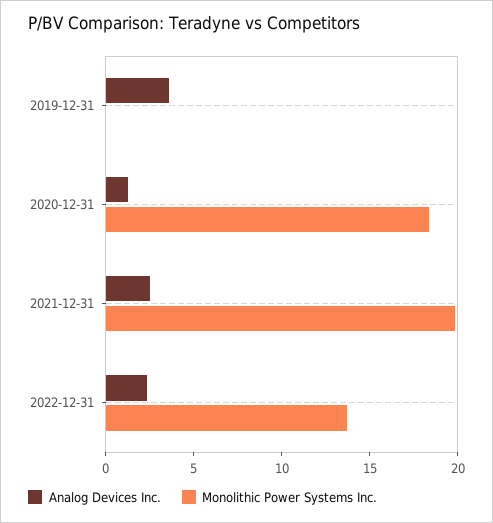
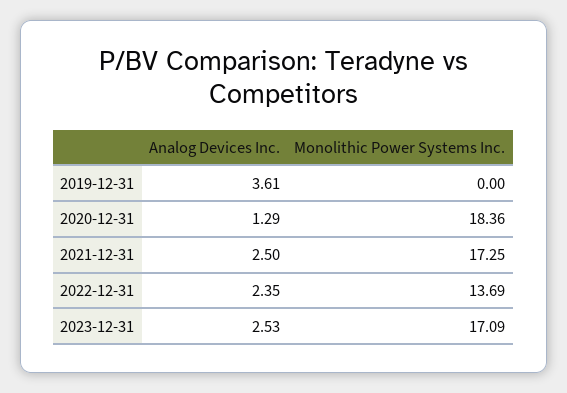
Monolithic Power Systems Inc., 2021-12-31: 20 -> 17.25
Analog Devices Inc., 2023-12-31: none -> 2.53
Monolithic Power Systems Inc., 2023-12-31: none -> 17.09

